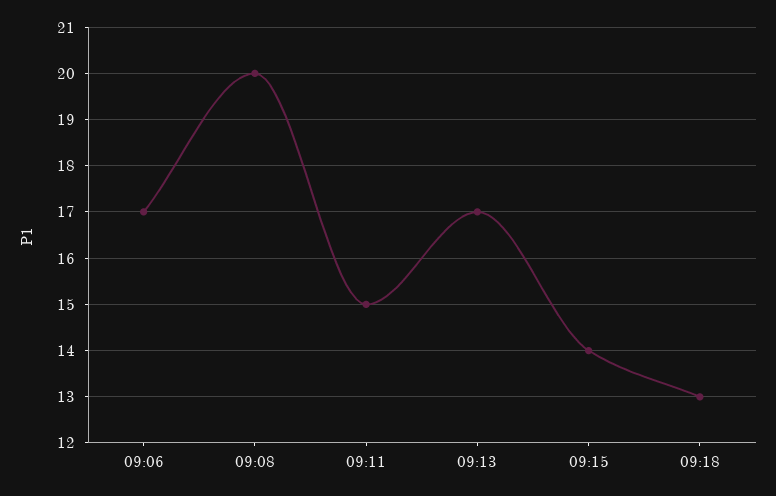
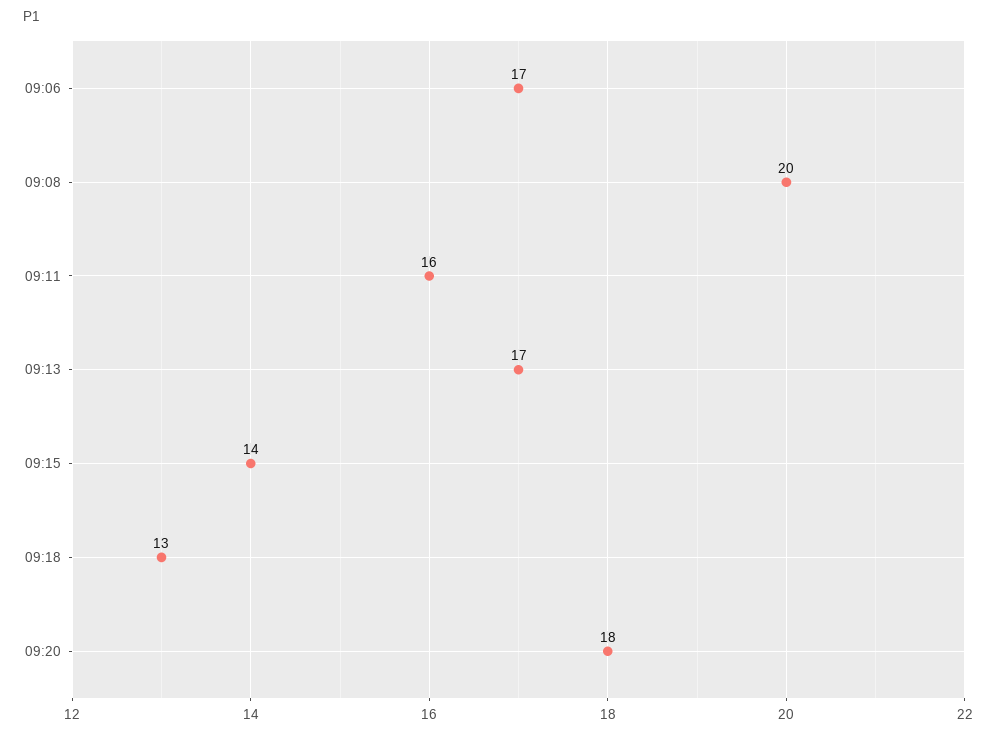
09:11: 15 -> 16
09:20: none -> 18

